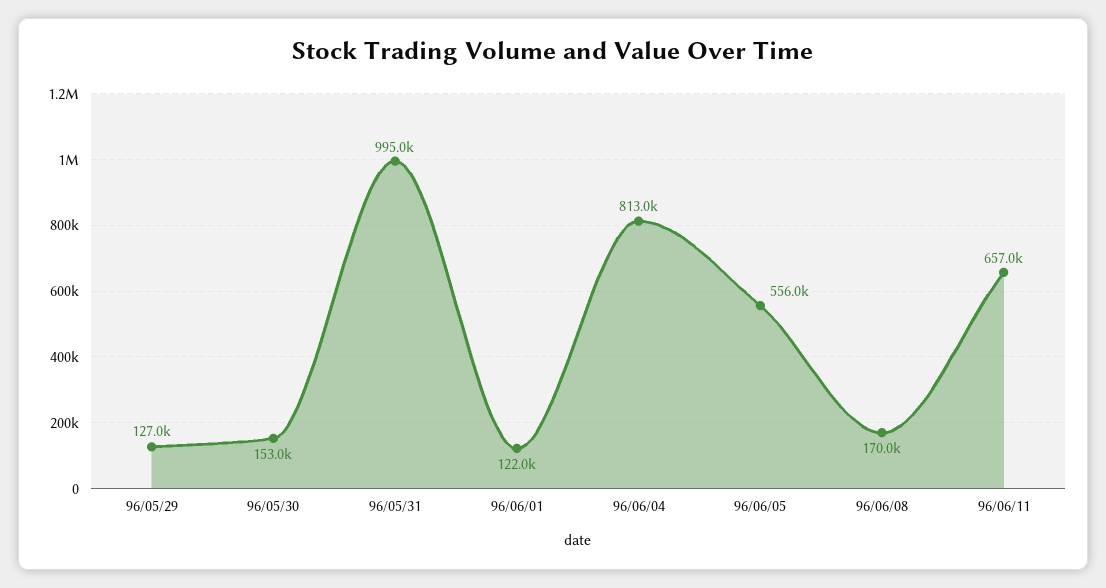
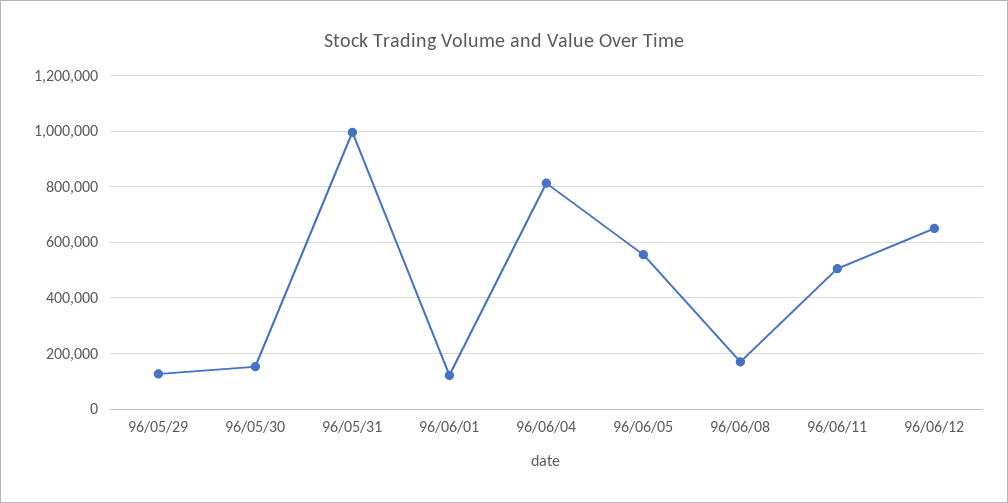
96/06/11: 657000 -> 500000
96/06/12: none -> 650000

